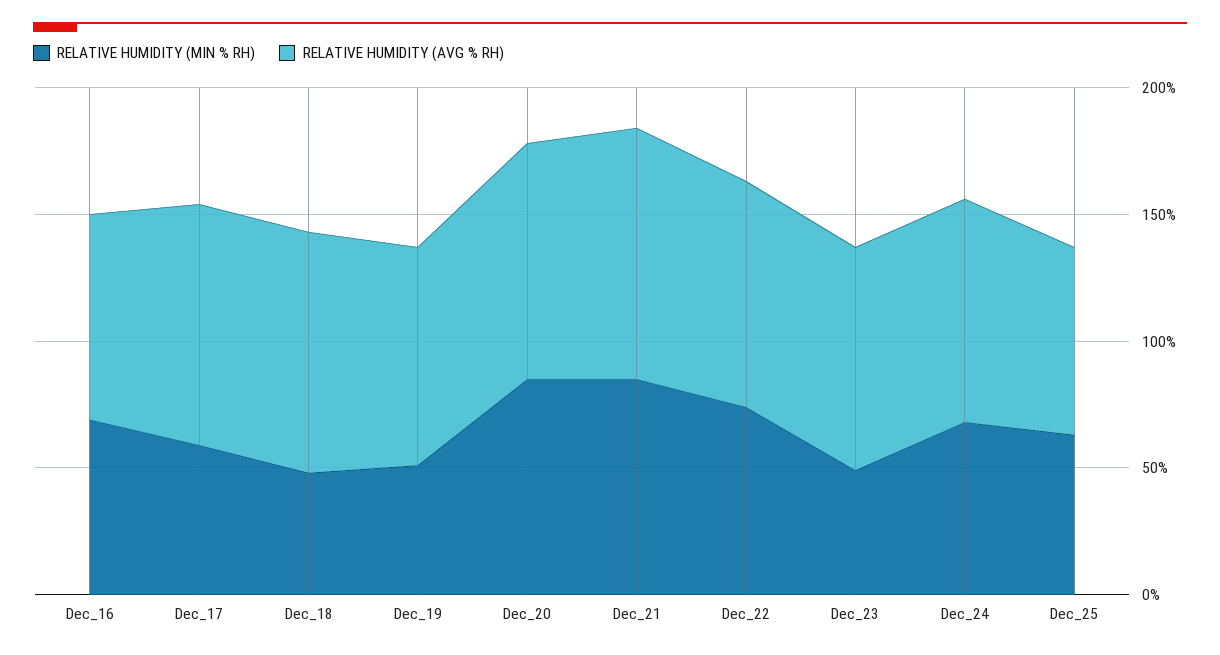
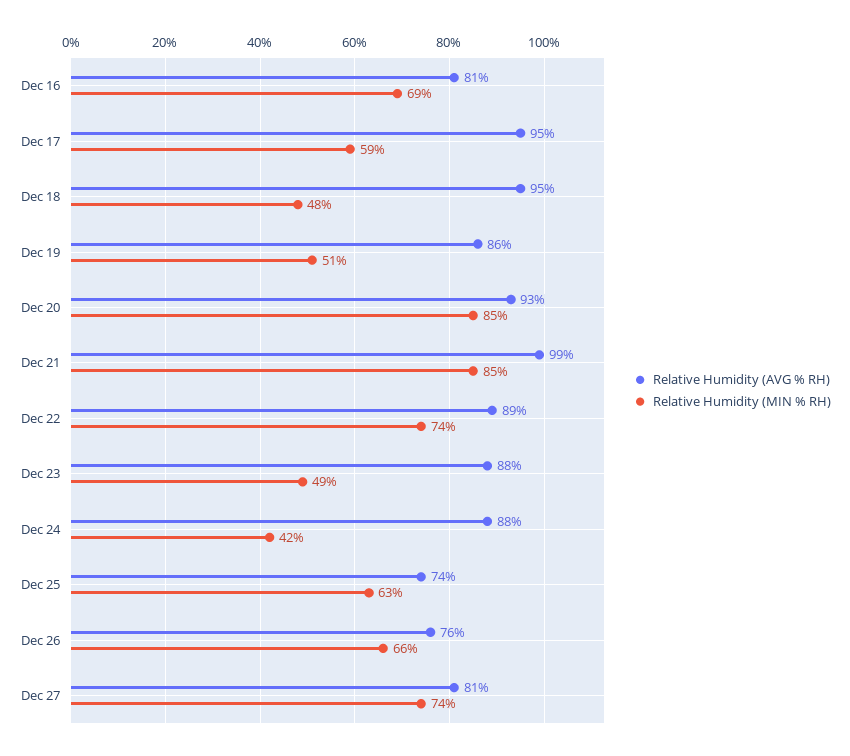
RELATIVE HUMIDITY (MIN % RH), Dec_24: 70 -> 42
RELATIVE HUMIDITY (AVG % RH), Dec 26: none -> 76
RELATIVE HUMIDITY (MIN % RH), Dec 26: none -> 66
RELATIVE HUMIDITY (AVG % RH), Dec 27: none -> 81
RELATIVE HUMIDITY (MIN % RH), Dec 27: none -> 74

